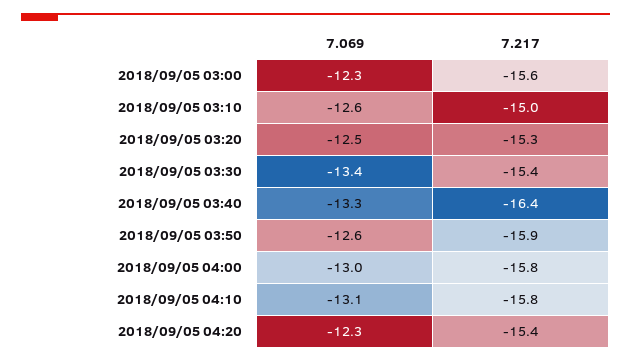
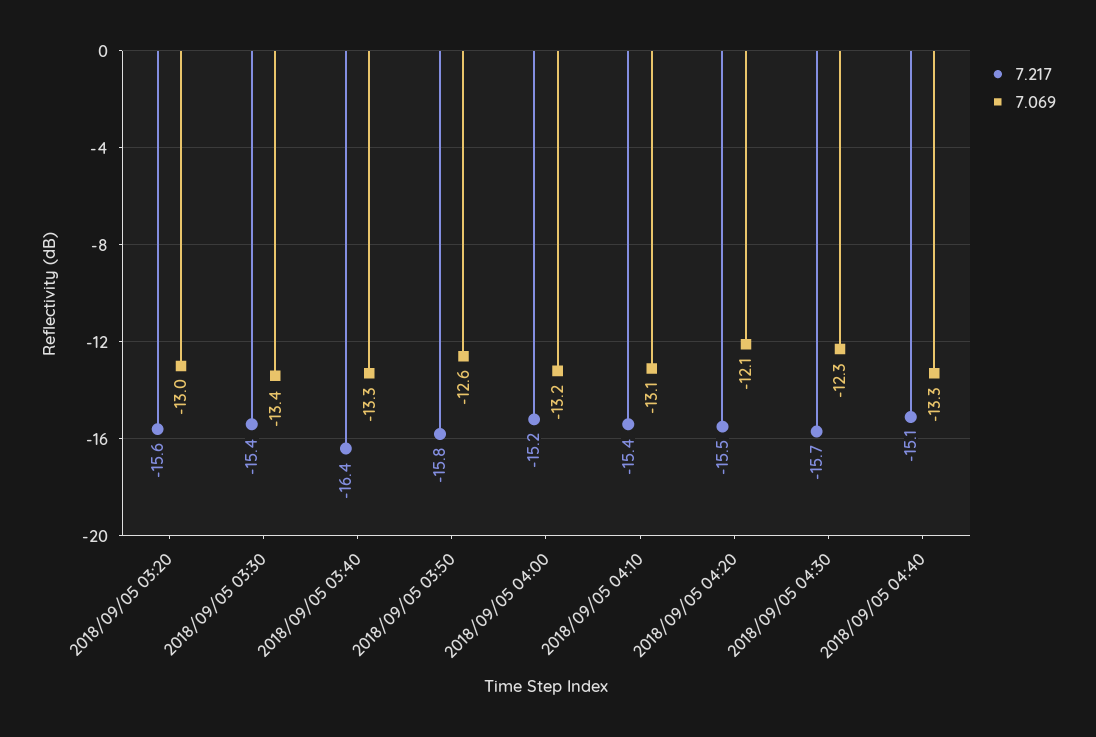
7.069, 2018/09/05 03:00: -12.3 -> none
7.217, 2018/09/05 03:00: -15.6 -> none
7.069, 2018/09/05 03:10: -12.6 -> none
7.217, 2018/09/05 03:10: -15 -> none
7.069, 2018/09/05 03:20: -12.5 -> -13
7.217, 2018/09/05 03:20: -15.3 -> -15.6
7.217, 2018/09/05 03:50: -15.9 -> -15.8
7.069, 2018/09/05 04:00: -13 -> -13.2
7.217, 2018/09/05 04:00: -15.8 -> -15.2
7.217, 2018/09/05 04:10: -15.8 -> -15.4
7.069, 2018/09/05 04:20: -12.3 -> -12.1
7.217, 2018/09/05 04:20: -15.4 -> -15.5
7.217, 2018/09/05 04:30: none -> -15.7
7.069, 2018/09/05 04:30: none -> -12.3
7.217, 2018/09/05 04:40: none -> -15.1
7.069, 2018/09/05 04:40: none -> -13.3

